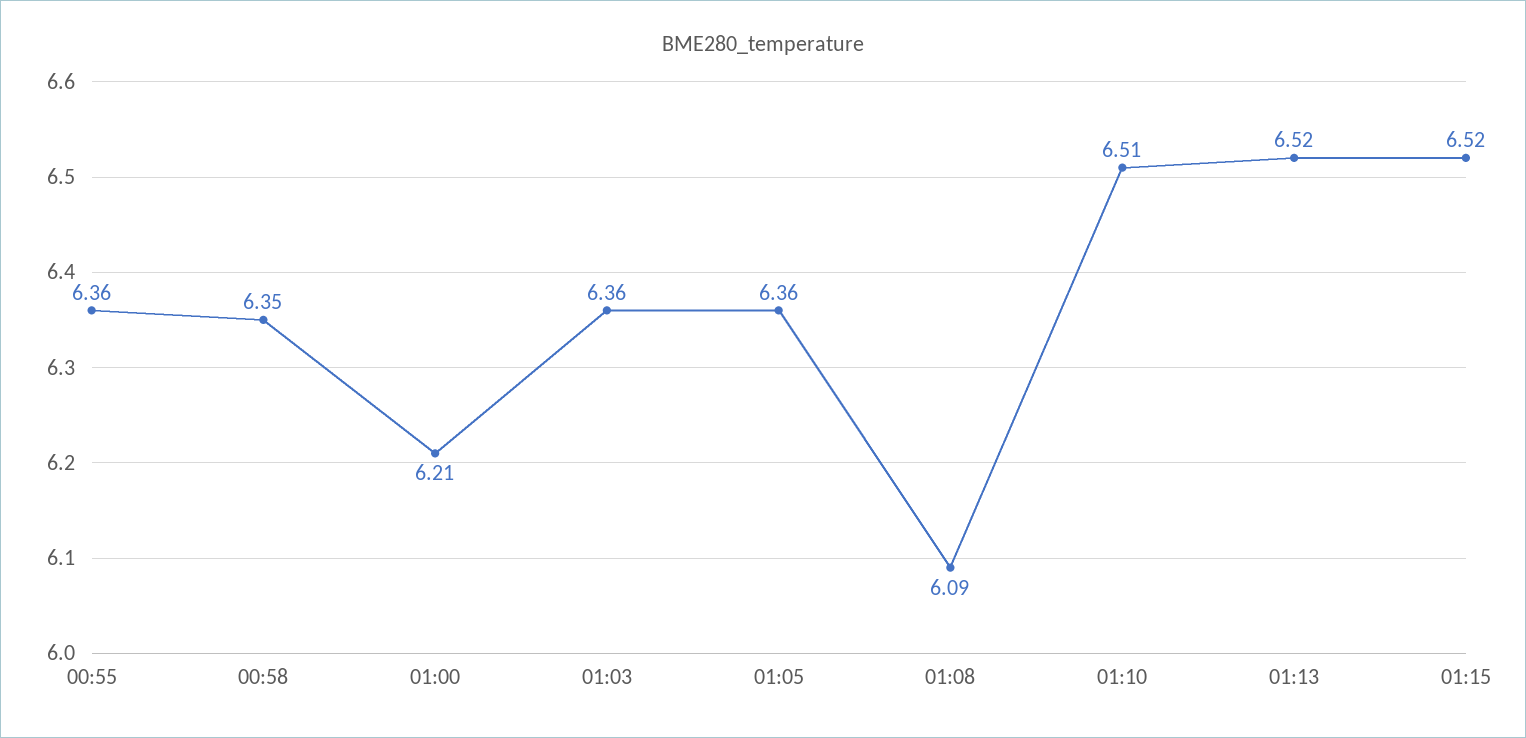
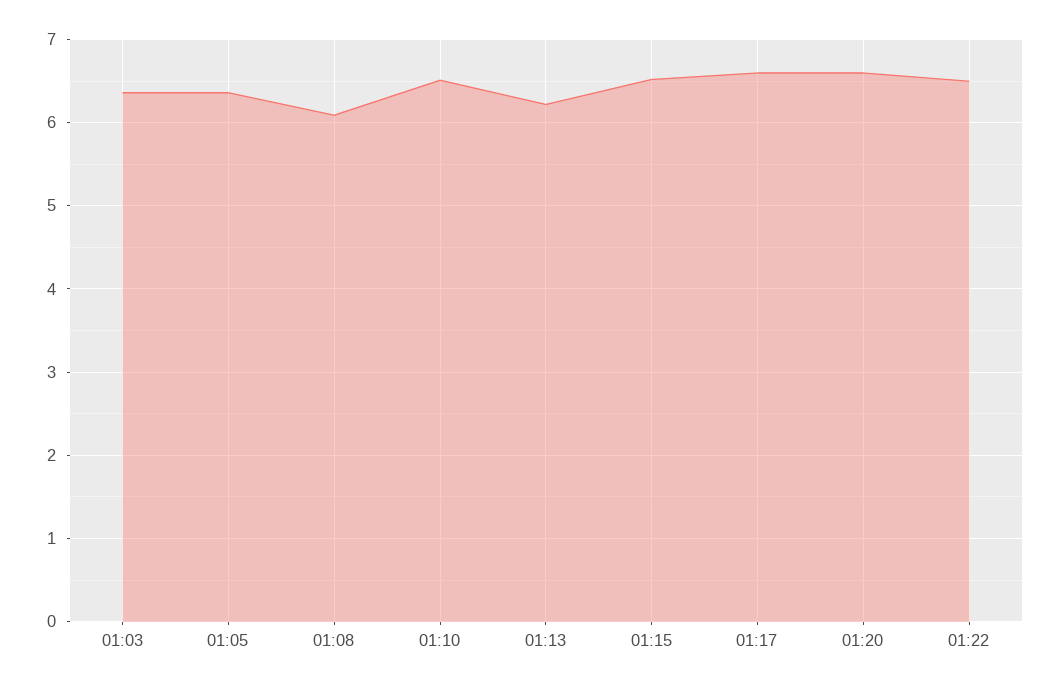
00:55: 6.36 -> none
00:58: 6.35 -> none
01:00: 6.21 -> none
01:13: 6.52 -> 6.2
01:17: none -> 6.6
01:20: none -> 6.6
01:22: none -> 6.5

